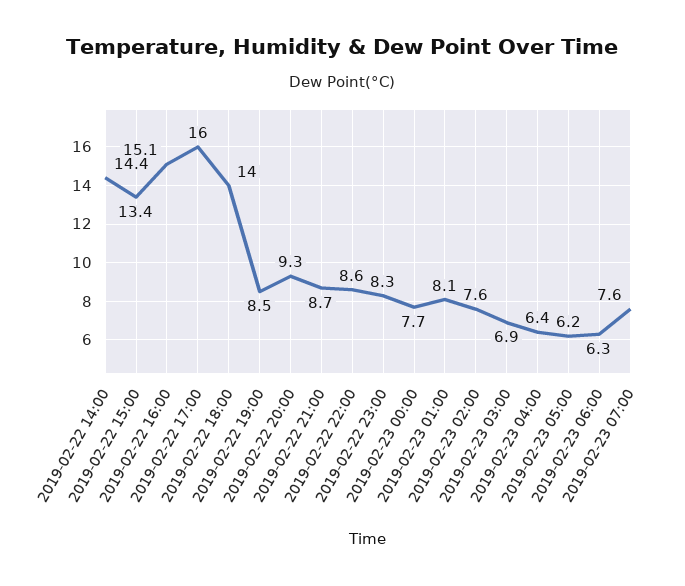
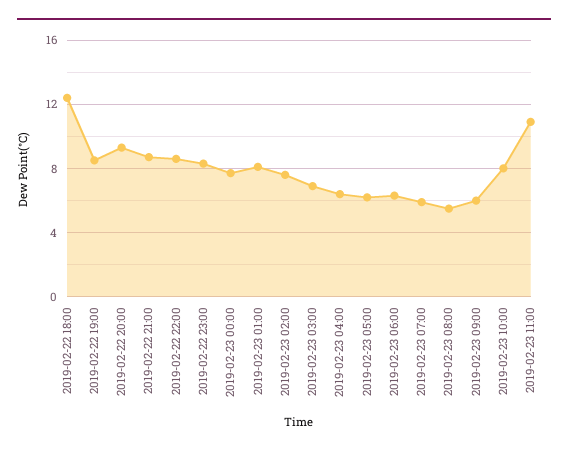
2019-02-22 14:00: 14.4 -> none
2019-02-22 15:00: 13.4 -> none
2019-02-22 16:00: 15.1 -> none
2019-02-22 17:00: 16 -> none
2019-02-22 18:00: 14 -> 12.5
2019-02-23 07:00: 7.6 -> 6
2019-02-23 08:00: none -> 5.5
2019-02-23 09:00: none -> 6
2019-02-23 10:00: none -> 8
2019-02-23 11:00: none -> 11

